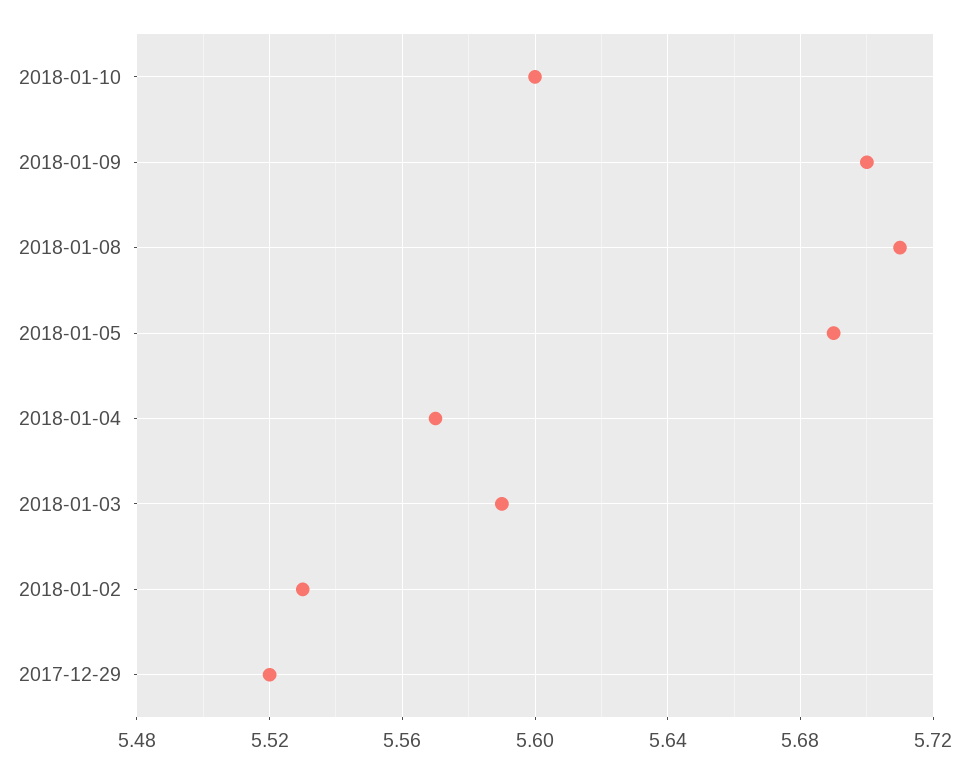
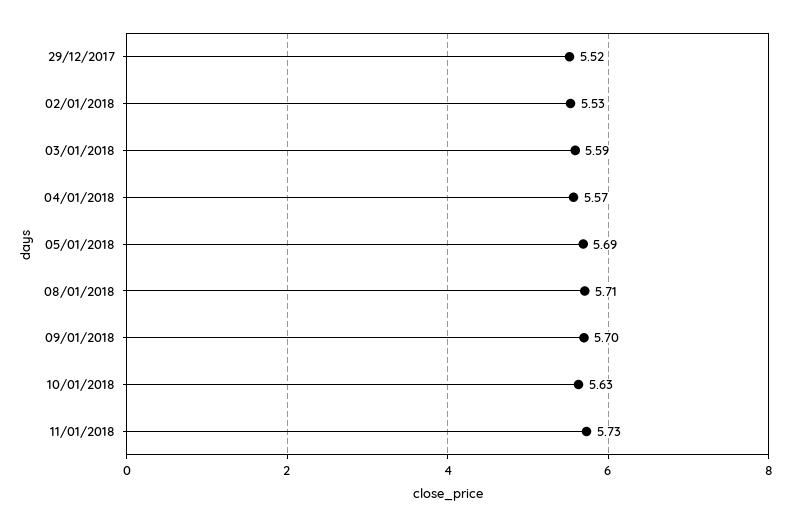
2018-01-10: 5.6 -> 5.63
11/01/2018: none -> 5.73

